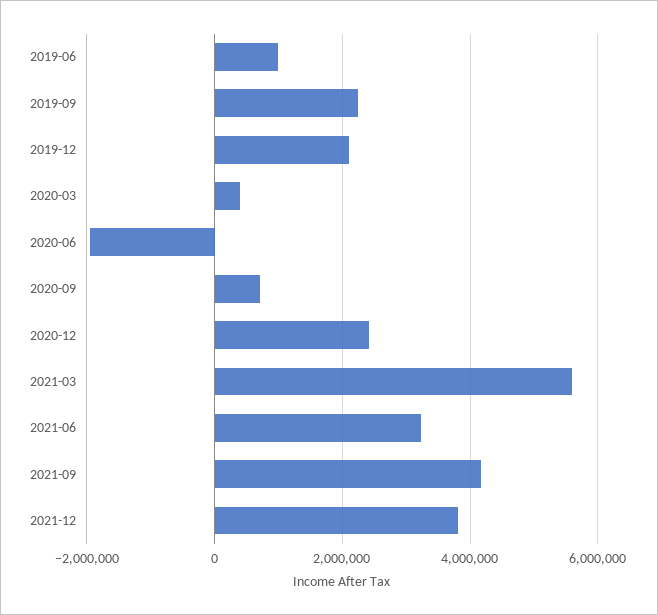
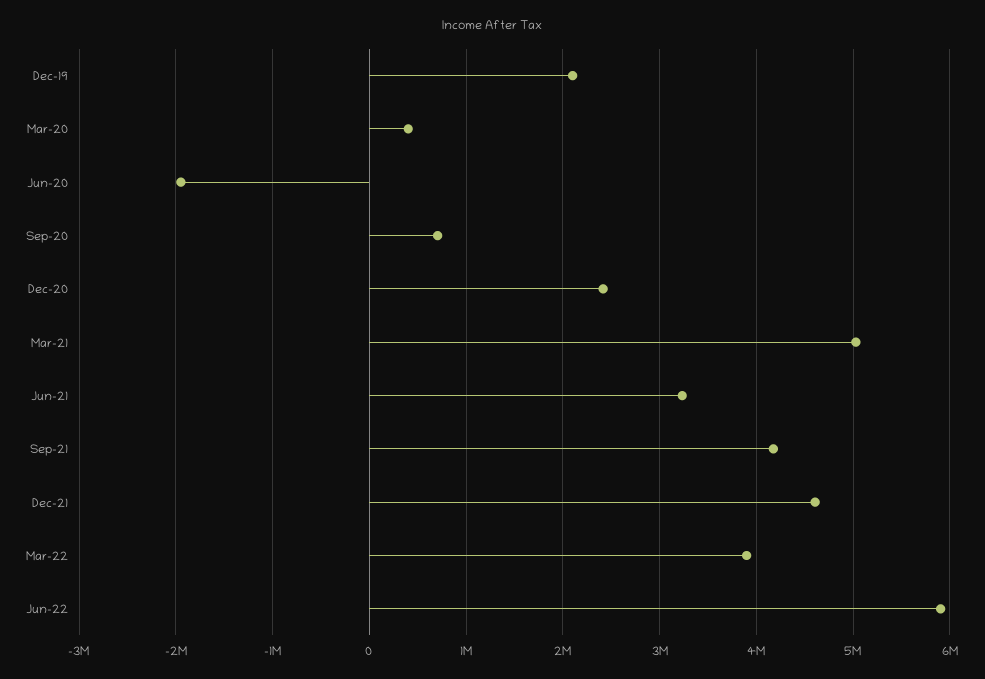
2019-06: 1000000 -> none
2019-09: 2200000 -> none
2021-03: 5600000 -> 5000000
2021-12: 3800000 -> 4600000
Mar-22: none -> 3900000
Jun-22: none -> 5900000

